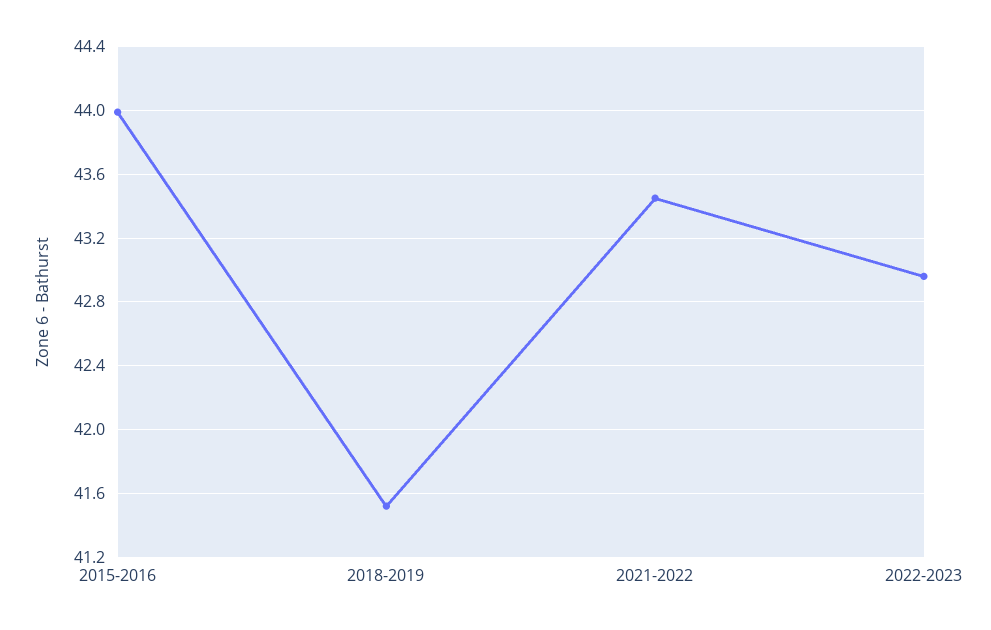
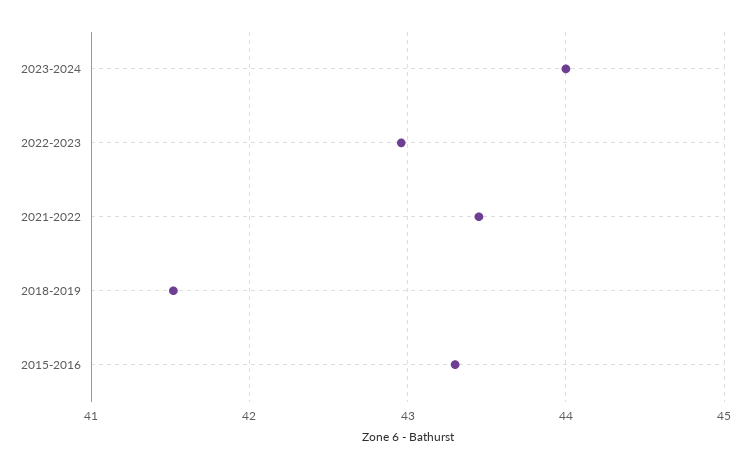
2015-2016: 44 -> 43.3
2023-2024: none -> 44

